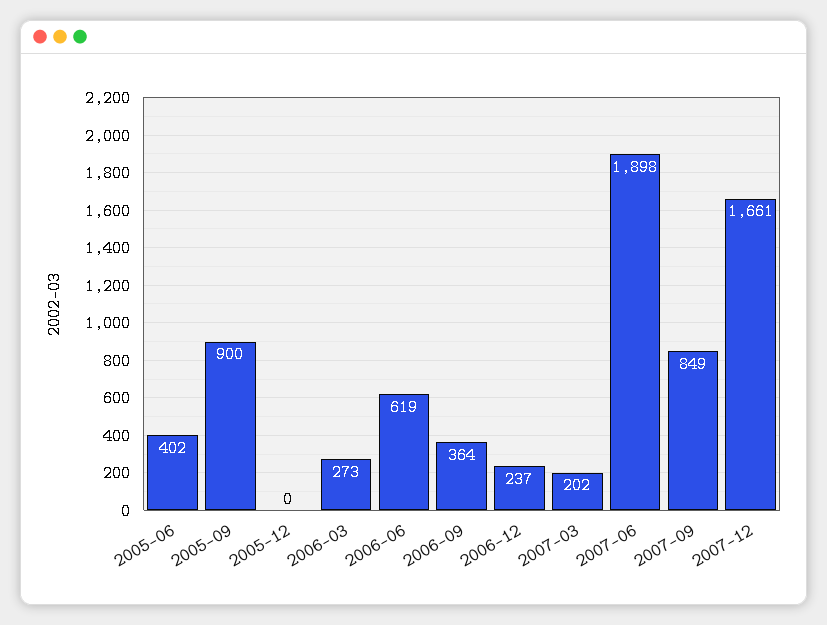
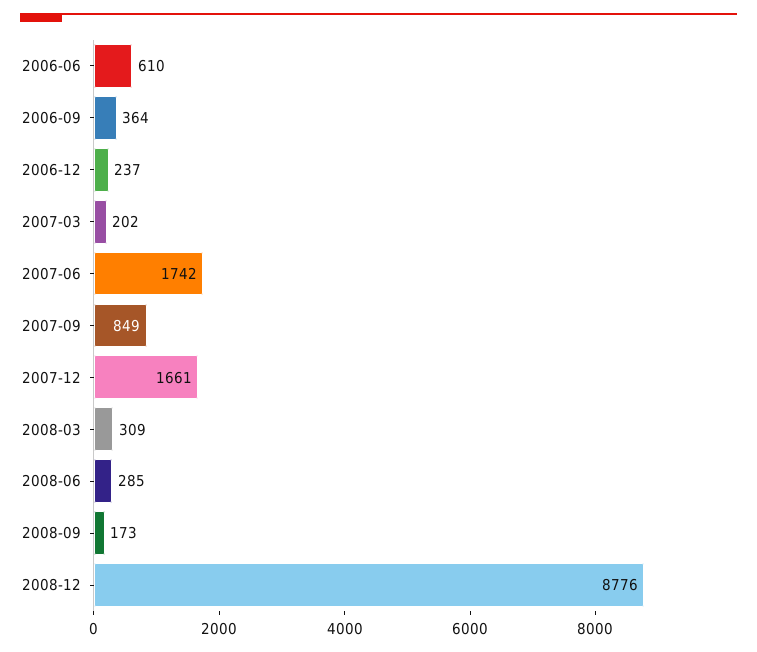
2005-06: 402 -> none
2005-09: 900 -> none
2005-12: 0 -> none
2006-03: 273 -> none
2006-06: 619 -> 610
2007-06: 1898 -> 1742
2008-03: none -> 309
2008-06: none -> 285
2008-09: none -> 173
2008-12: none -> 8776

